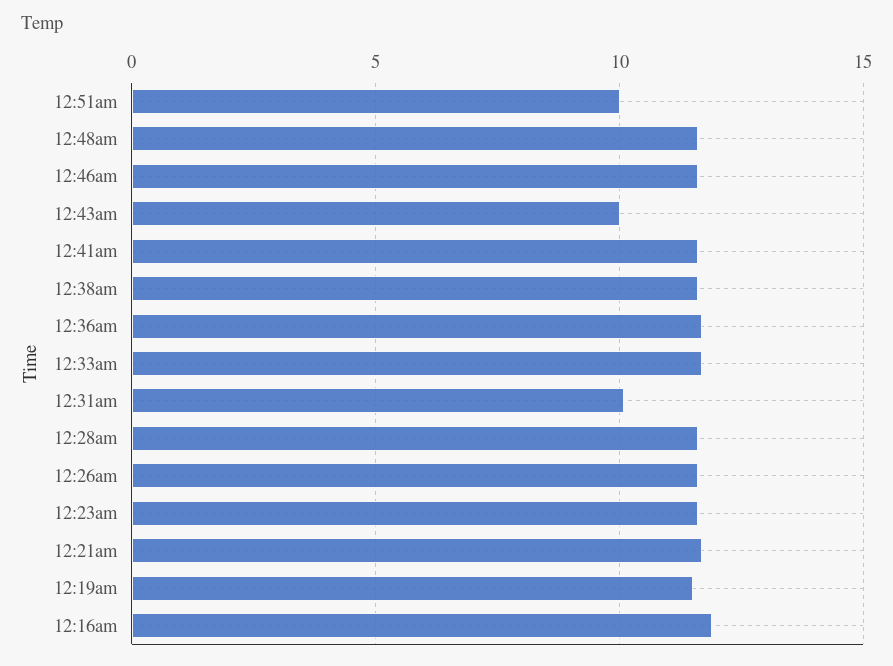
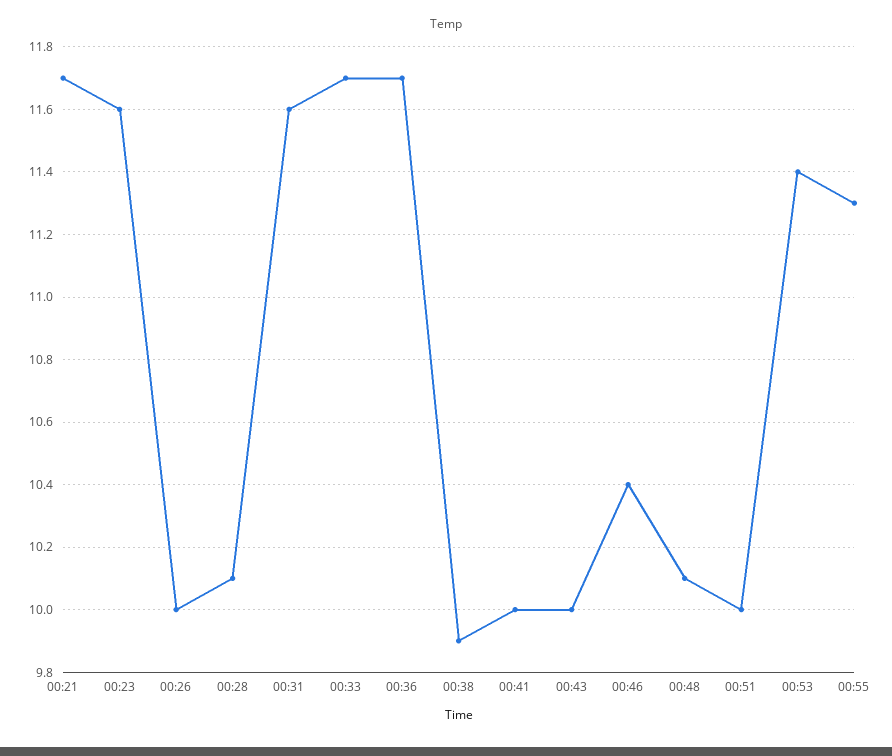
12:48am: 11.5 -> 10.1
12:46am: 11.5 -> 10.4
12:41am: 11.5 -> 10
12:38am: 11.5 -> 9.9
12:31am: 10 -> 11.6
12:28am: 11.5 -> 10.1
12:26am: 11.5 -> 10
12:19am: 11.5 -> none
12:16am: 12 -> none
00:53: none -> 11.4
00:55: none -> 11.3

